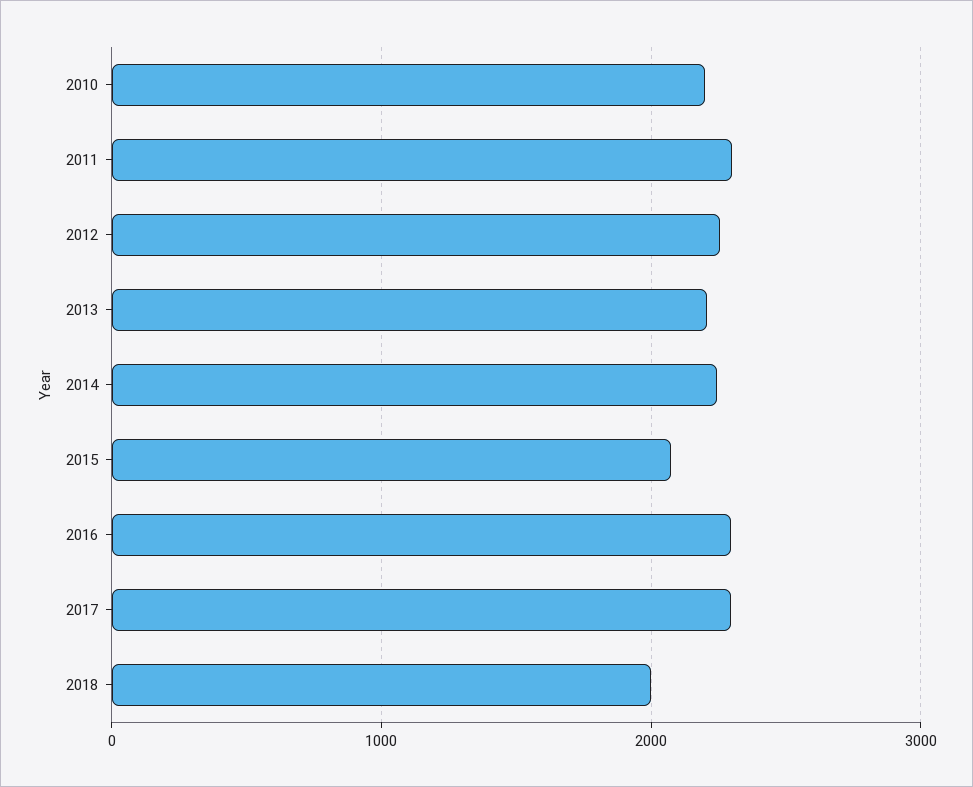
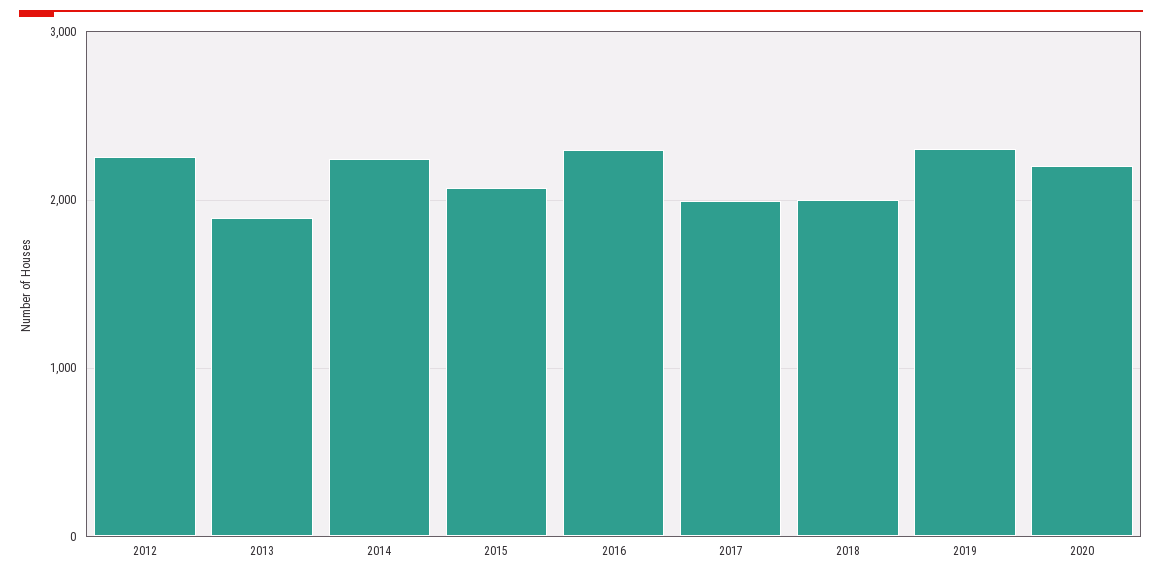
2010: 2200 -> none
2011: 2300 -> none
2013: 2200 -> 1900
2017: 2300 -> 2000
2019: none -> 2300
2020: none -> 2200

